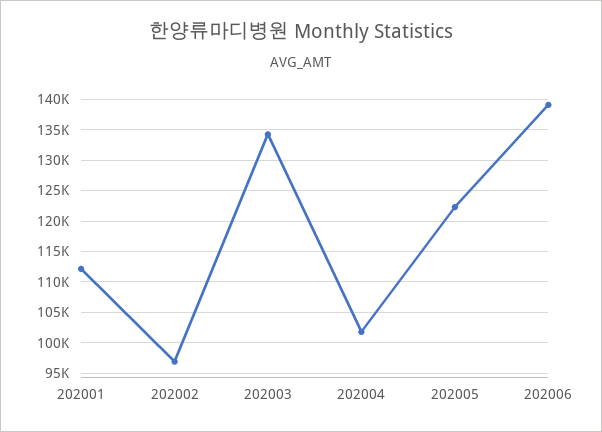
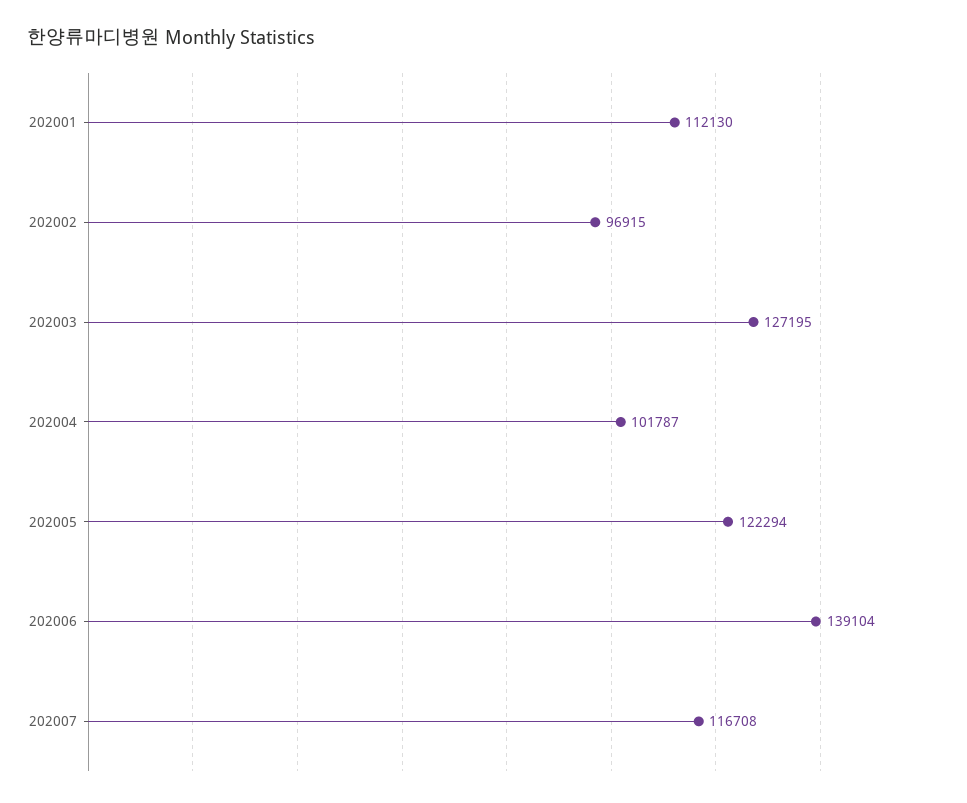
202003: 134000 -> 127195
202007: none -> 116708

